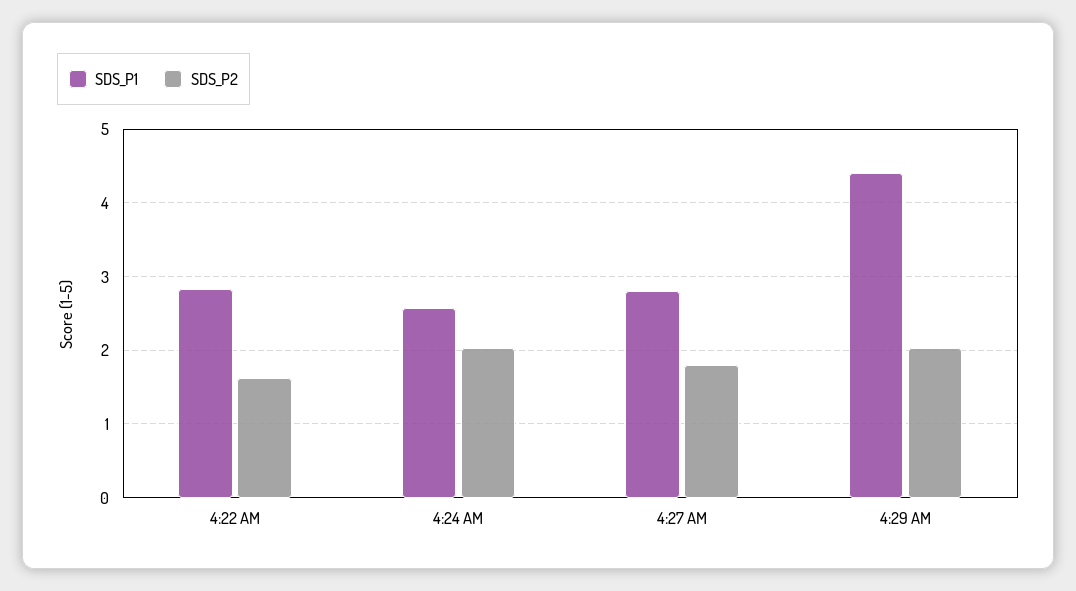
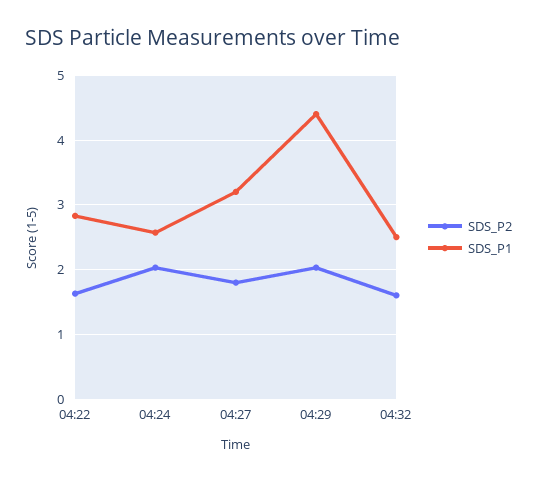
SDS_P1, 4:27 AM: 2.8 -> 3.2
SDS_P2, 04:32: none -> 1.6
SDS_P1, 04:32: none -> 2.5

